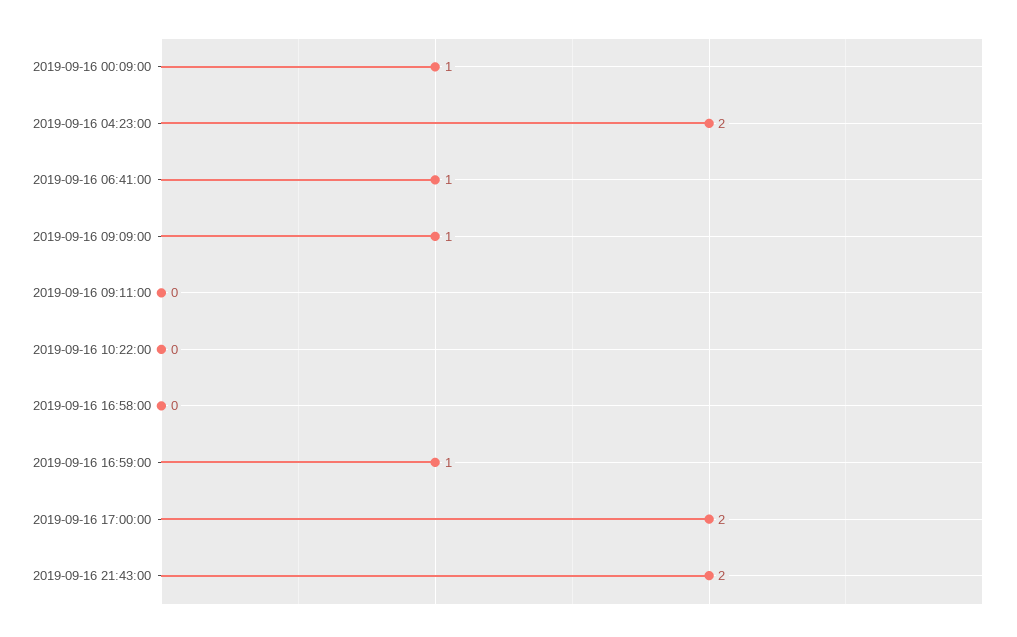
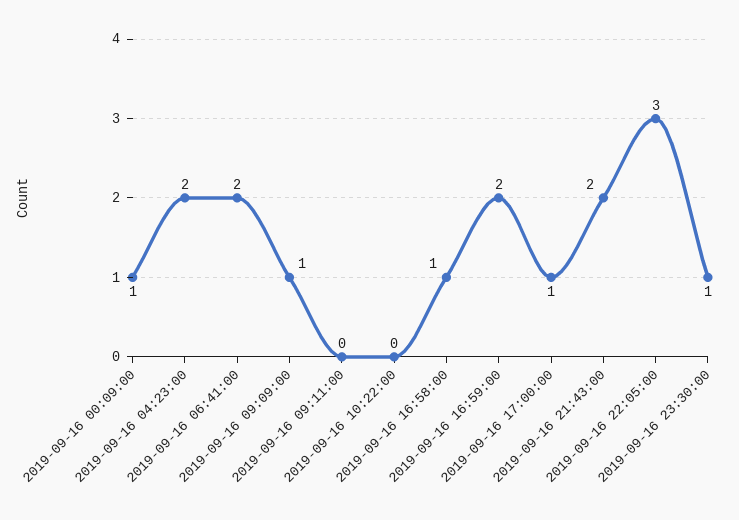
2019-09-16 06:41:00: 1 -> 2
2019-09-16 16:58:00: 0 -> 1
2019-09-16 16:59:00: 1 -> 2
2019-09-16 17:00:00: 2 -> 1
2019-09-16 22:05:00: none -> 3
2019-09-16 23:30:00: none -> 1

